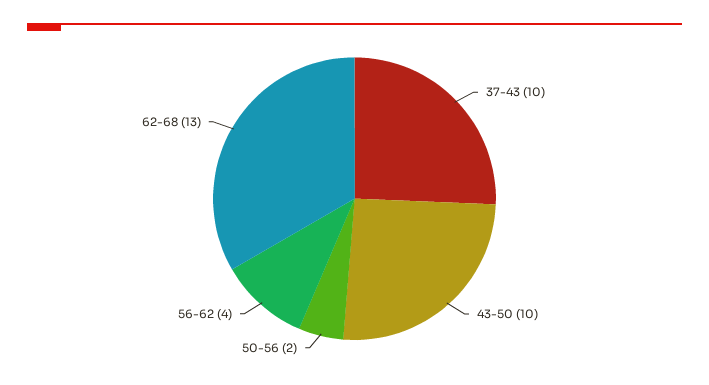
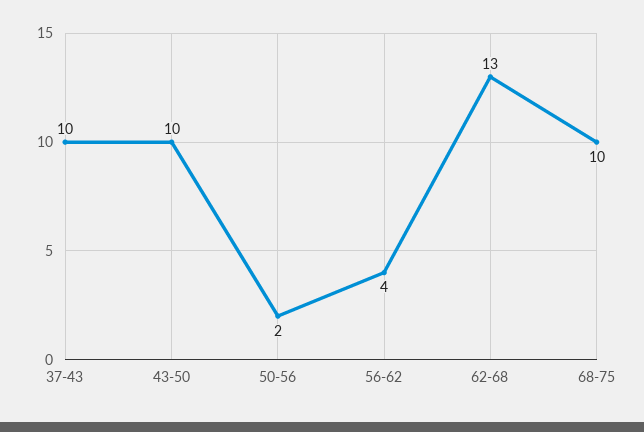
68-75: none -> 10

